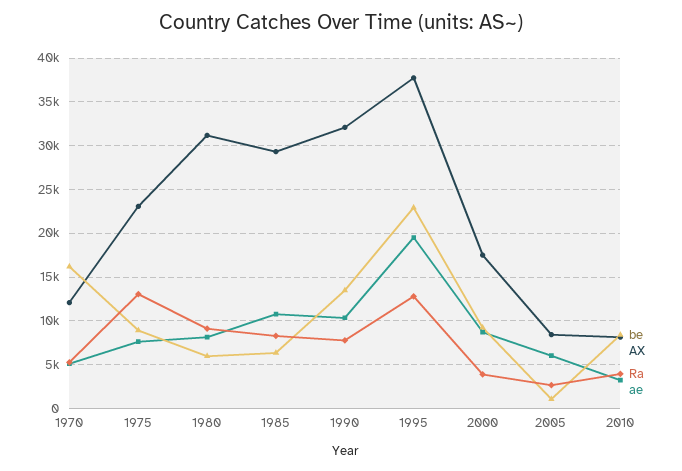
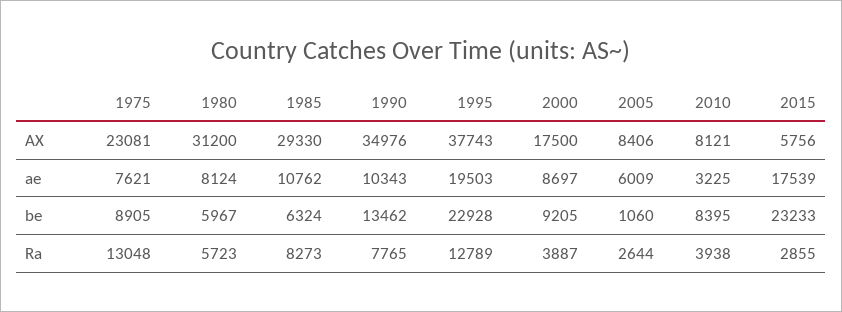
be, 1970: 16000 -> none
AX, 1970: 12000 -> none
Ra, 1970: 5000 -> none
ae, 1970: 5000 -> none
Ra, 1980: 9000 -> 5723
AX, 1990: 32000 -> 34976
AX, 2015: none -> 5756
ae, 2015: none -> 17539
be, 2015: none -> 23233
Ra, 2015: none -> 2855

